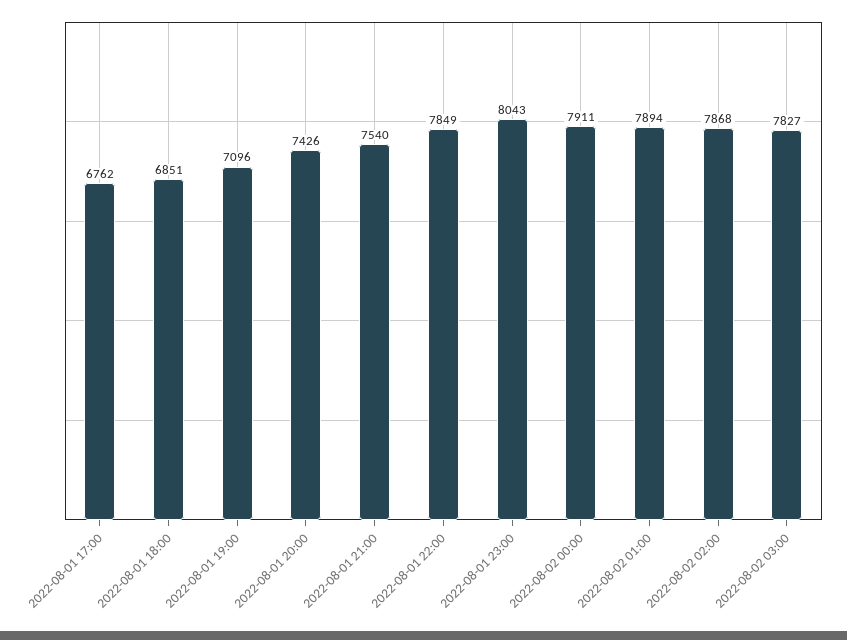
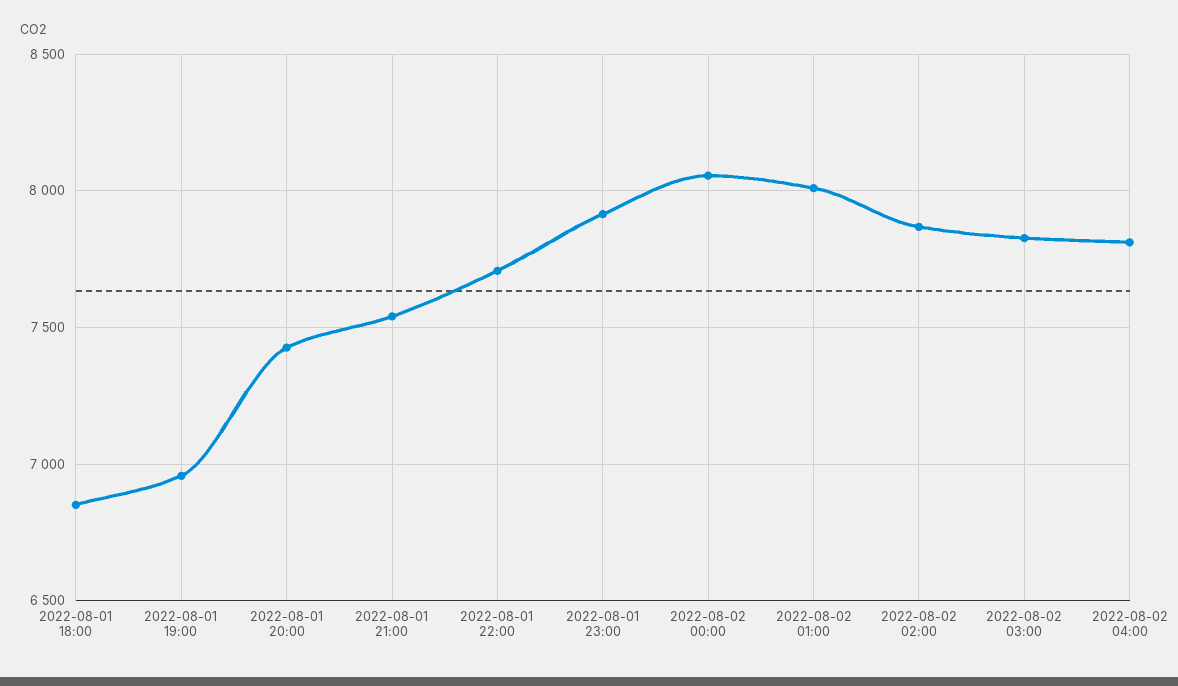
2022-08-01 17:00: 6762 -> none
2022-08-01 19:00: 7096 -> 6950
2022-08-01 22:00: 7849 -> 7700
2022-08-01 23:00: 8043 -> 7900
2022-08-02 00:00: 7911 -> 8050
2022-08-02 01:00: 7894 -> 8000
2022-08-02 04:00: none -> 7800

